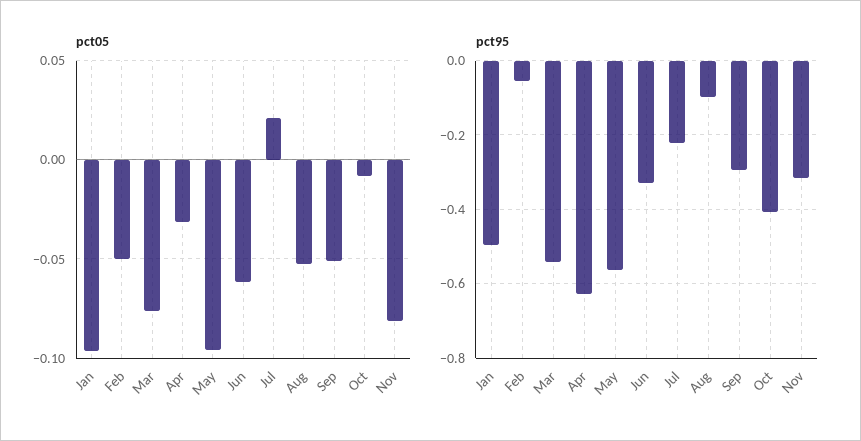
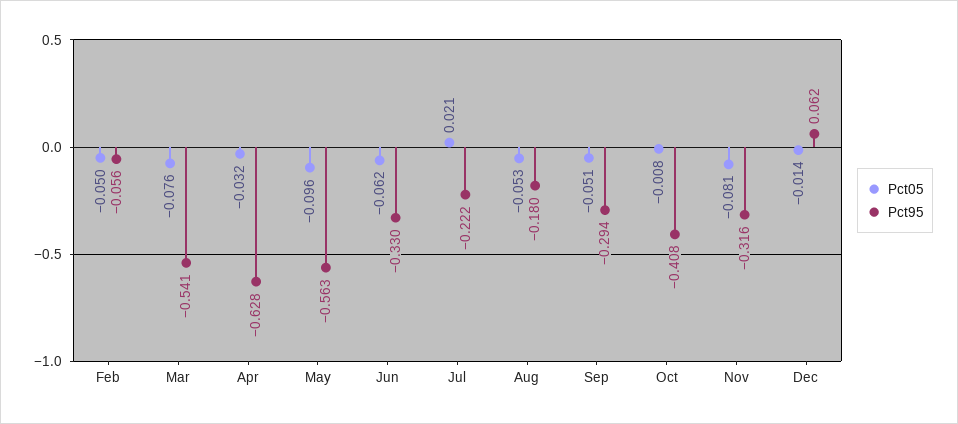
pct05, Jan: -0.095 -> none
pct95, Jan: -0.5 -> none
pct95, Aug: -0.1 -> -0.18
pct05, Dec: none -> -0.014
pct95, Dec: none -> 0.062

